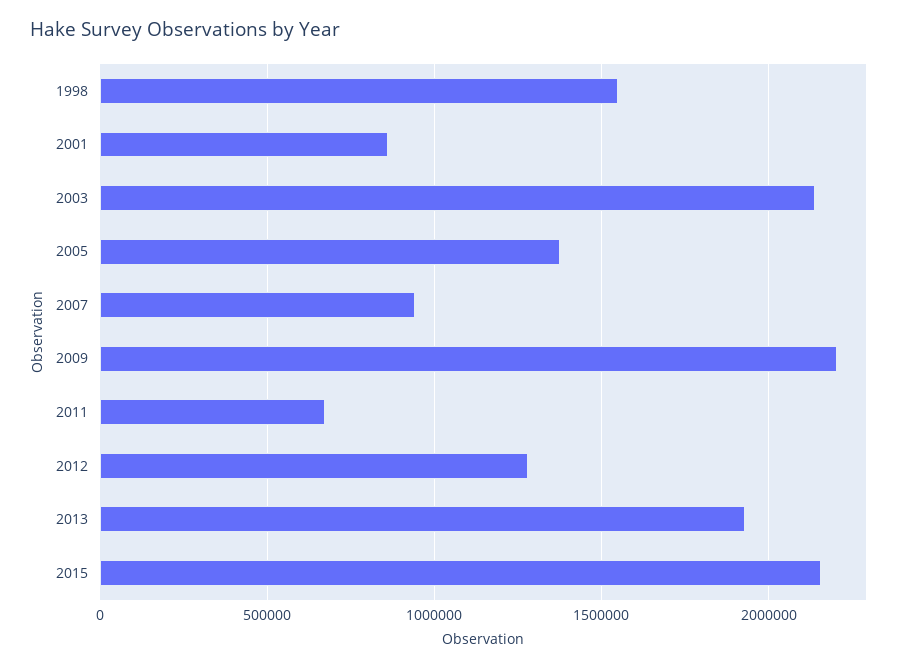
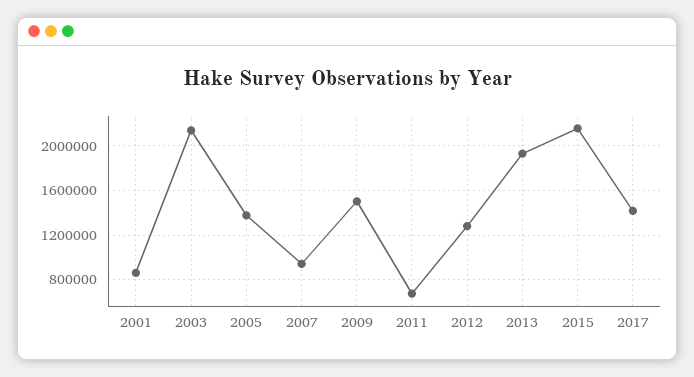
1998: 1550000 -> none
2009: 2200000 -> 1500000
2017: none -> 1400000

